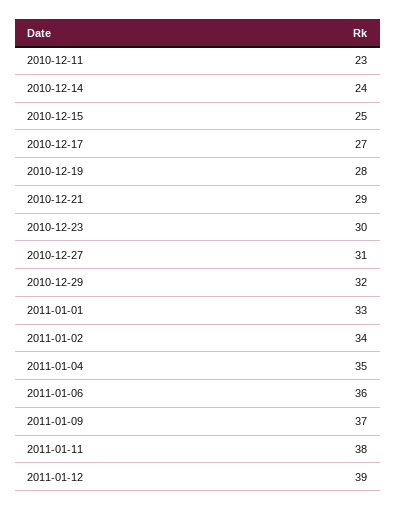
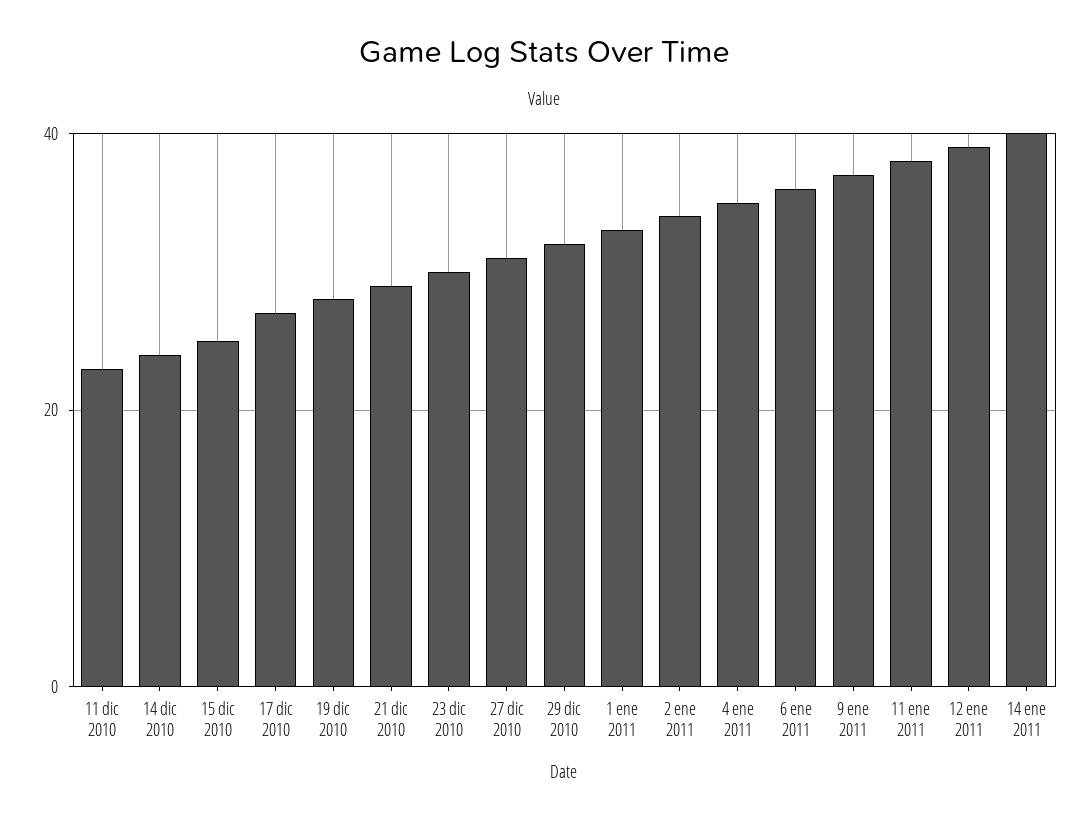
14 ene 2011: none -> 40

